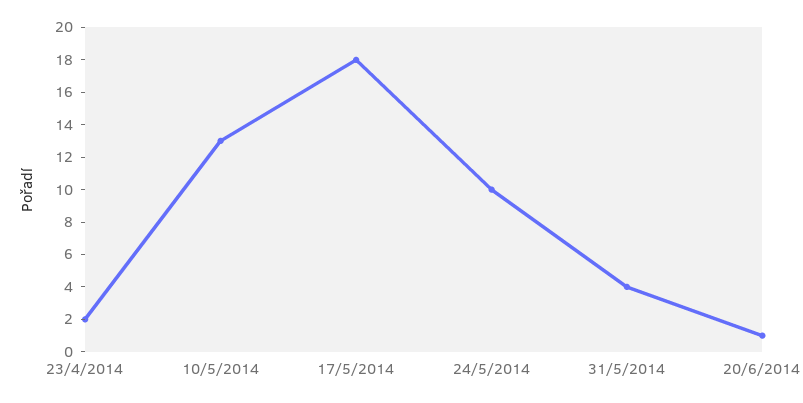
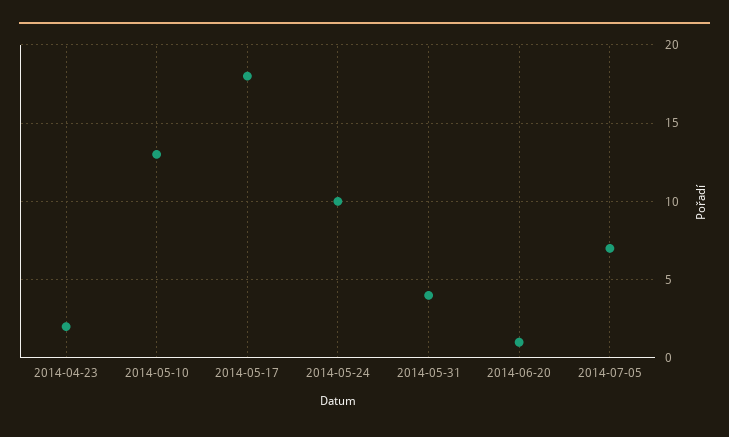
2014-07-05: none -> 7

